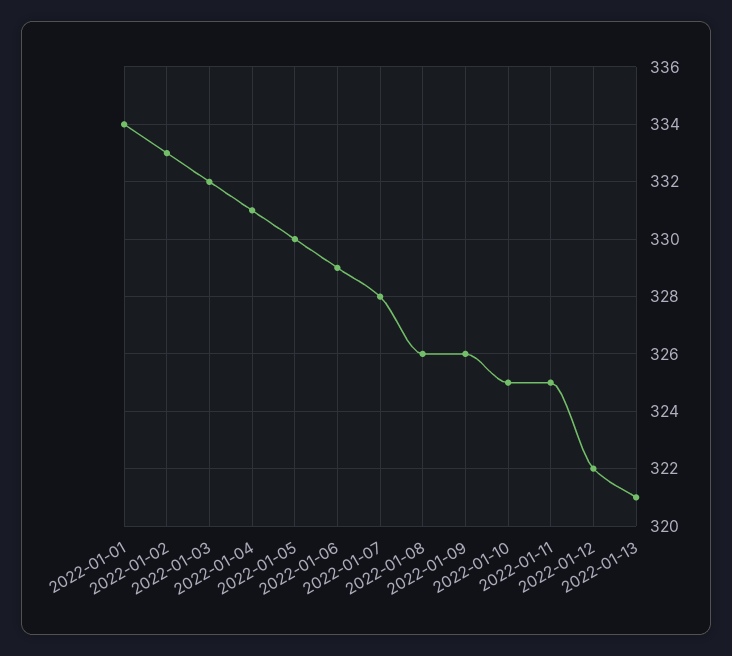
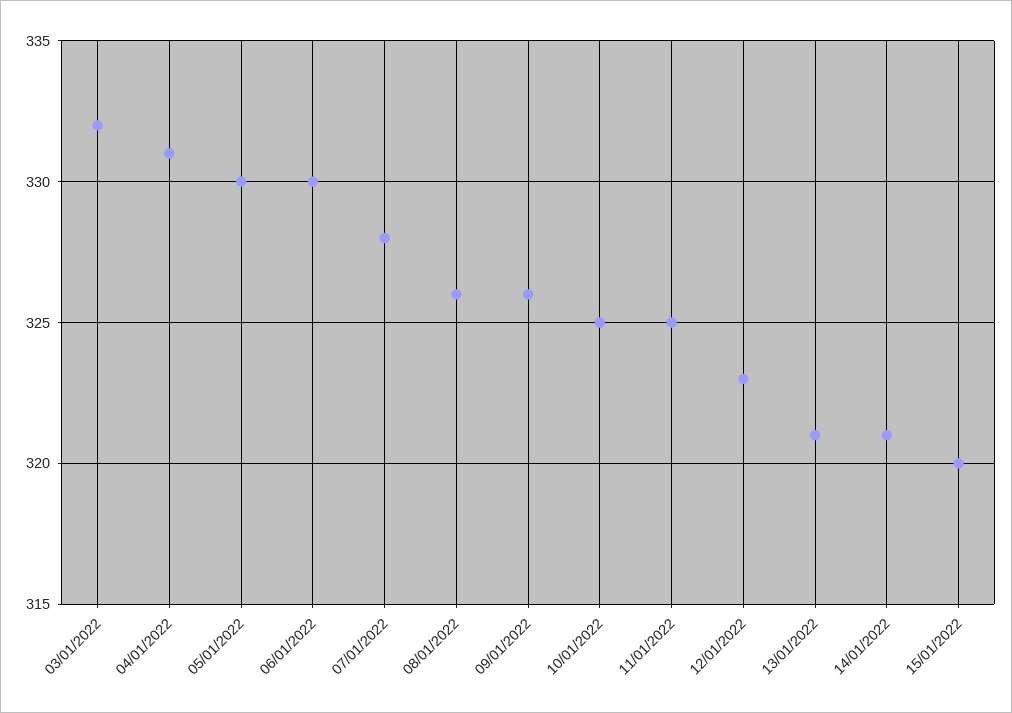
2022-01-01: 334 -> none
2022-01-02: 333 -> none
2022-01-06: 329 -> 330
2022-01-12: 322 -> 323
14/01/2022: none -> 321
15/01/2022: none -> 320

